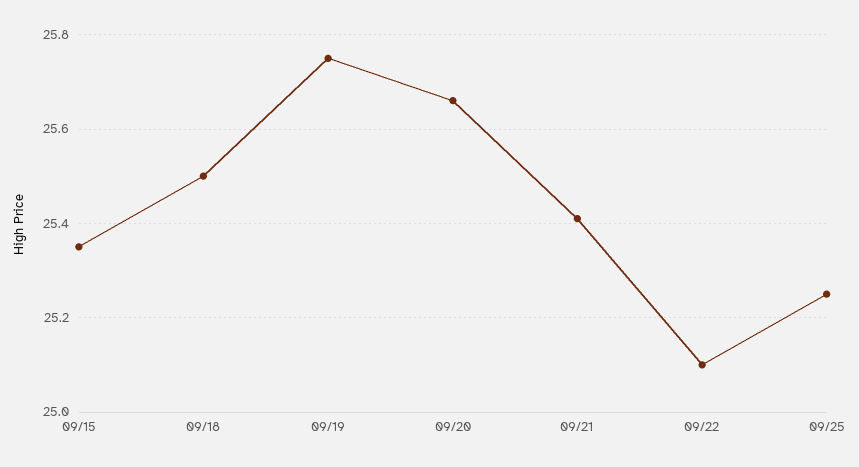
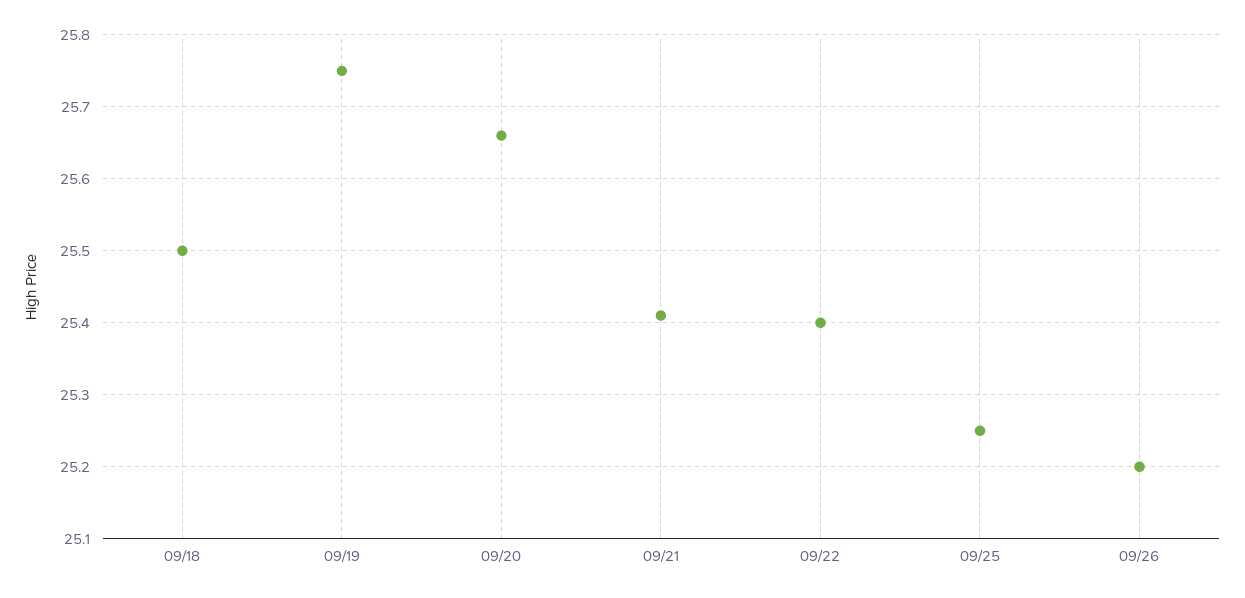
09/15: 25.35 -> none
09/22: 25.1 -> 25.4
09/26: none -> 25.2

